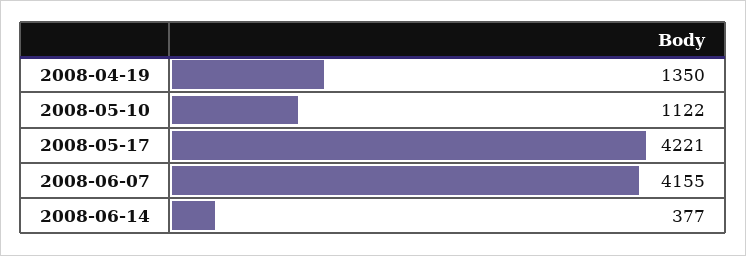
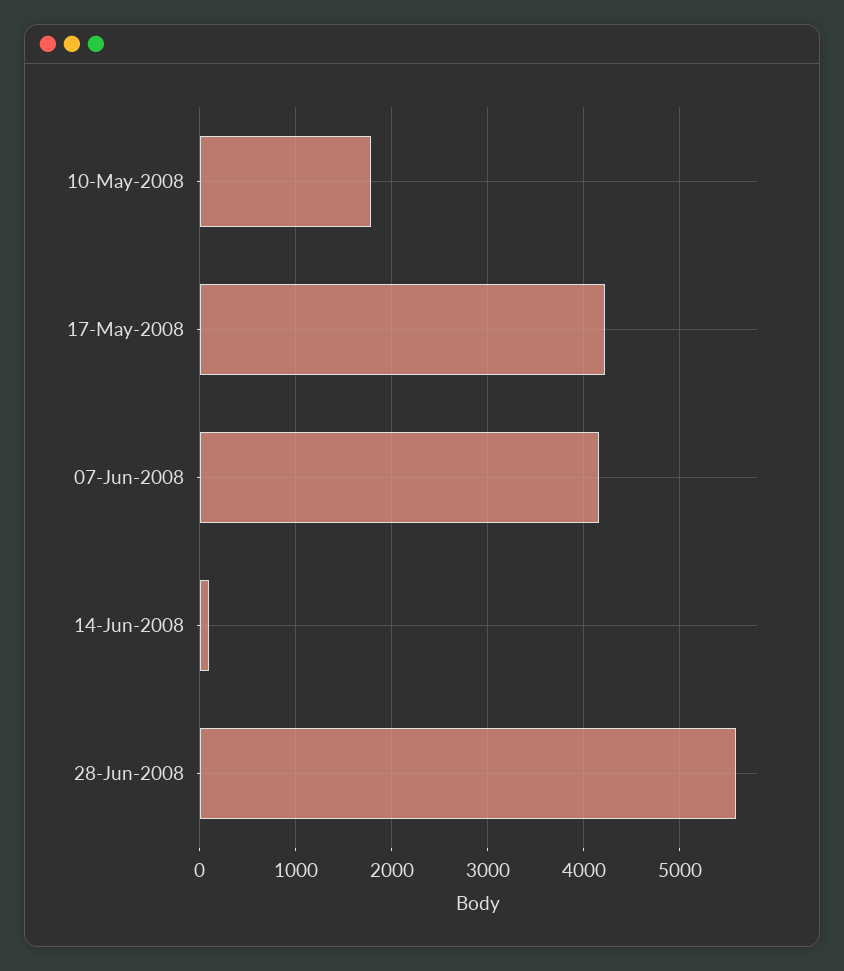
2008-04-19: 1350 -> none
2008-05-10: 1122 -> 1800
2008-06-14: 377 -> 100
28-Jun-2008: none -> 5600

